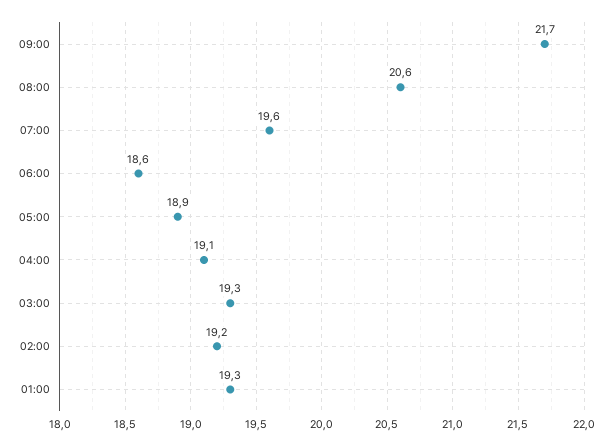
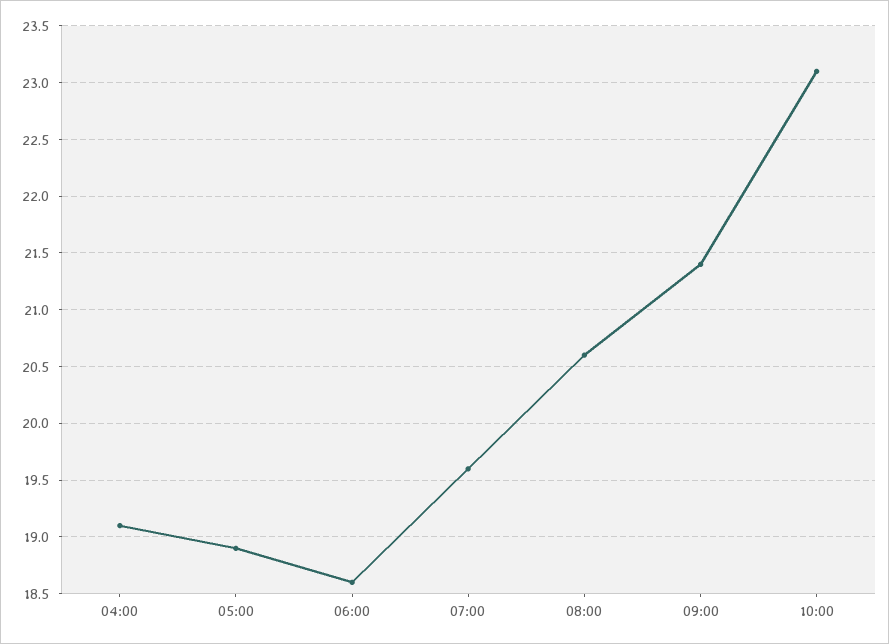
09:00: 21.7 -> 21.4
03:00: 19.3 -> none
02:00: 19.2 -> none
01:00: 19.3 -> none
10:00: none -> 23.1

